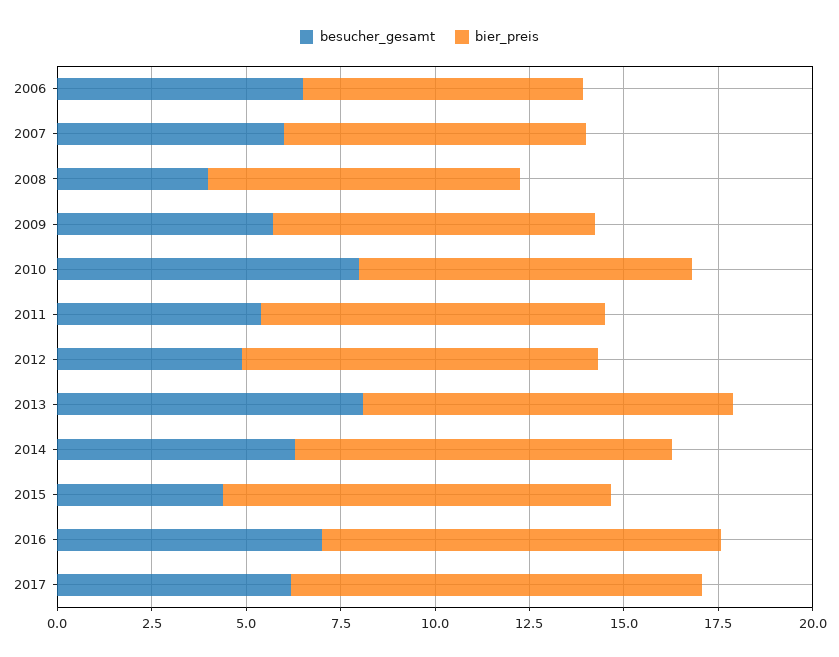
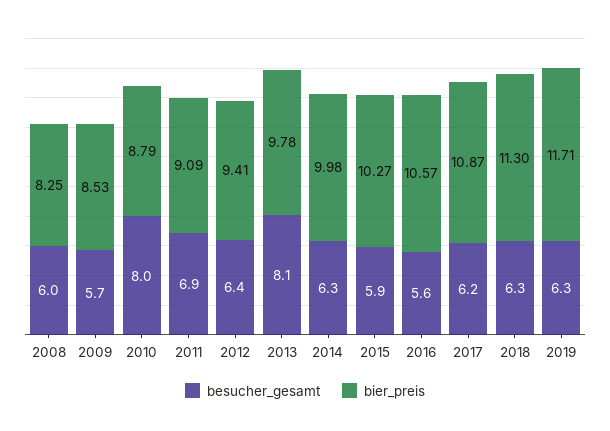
besucher_gesamt, 2006: 6.5 -> none
bier_preis, 2006: 7.5 -> none
besucher_gesamt, 2007: 6 -> none
bier_preis, 2007: 8 -> none
besucher_gesamt, 2008: 4 -> 6
besucher_gesamt, 2011: 5.5 -> 6.9
besucher_gesamt, 2012: 5 -> 6.4
besucher_gesamt, 2015: 4.5 -> 5.9
besucher_gesamt, 2016: 7 -> 5.6
besucher_gesamt, 2018: none -> 6.3
bier_preis, 2018: none -> 11.3
besucher_gesamt, 2019: none -> 6.3
bier_preis, 2019: none -> 11.71

